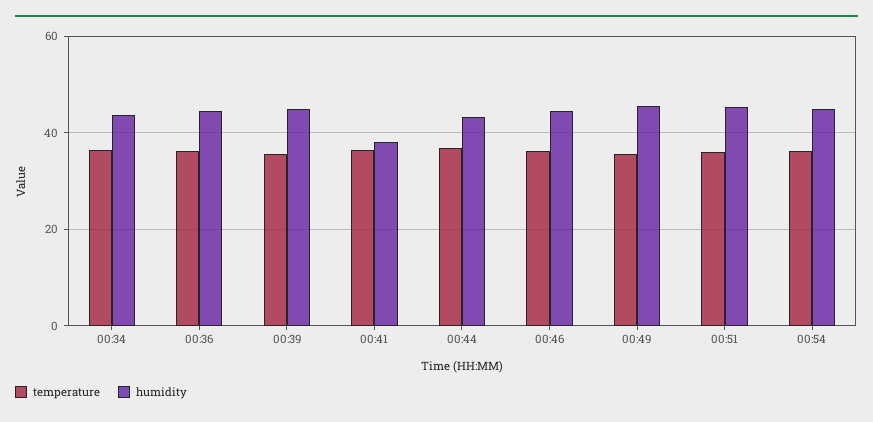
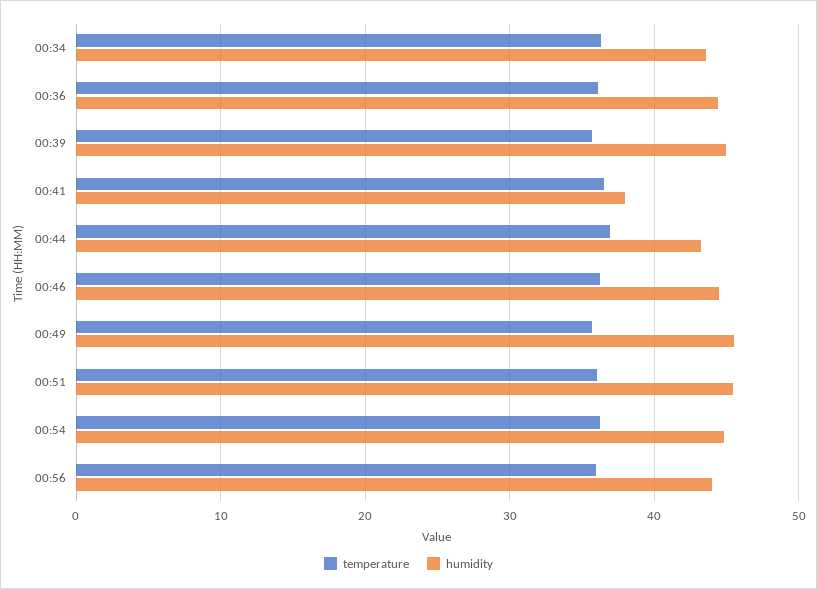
temperature, 00:56: none -> 36
humidity, 00:56: none -> 44

